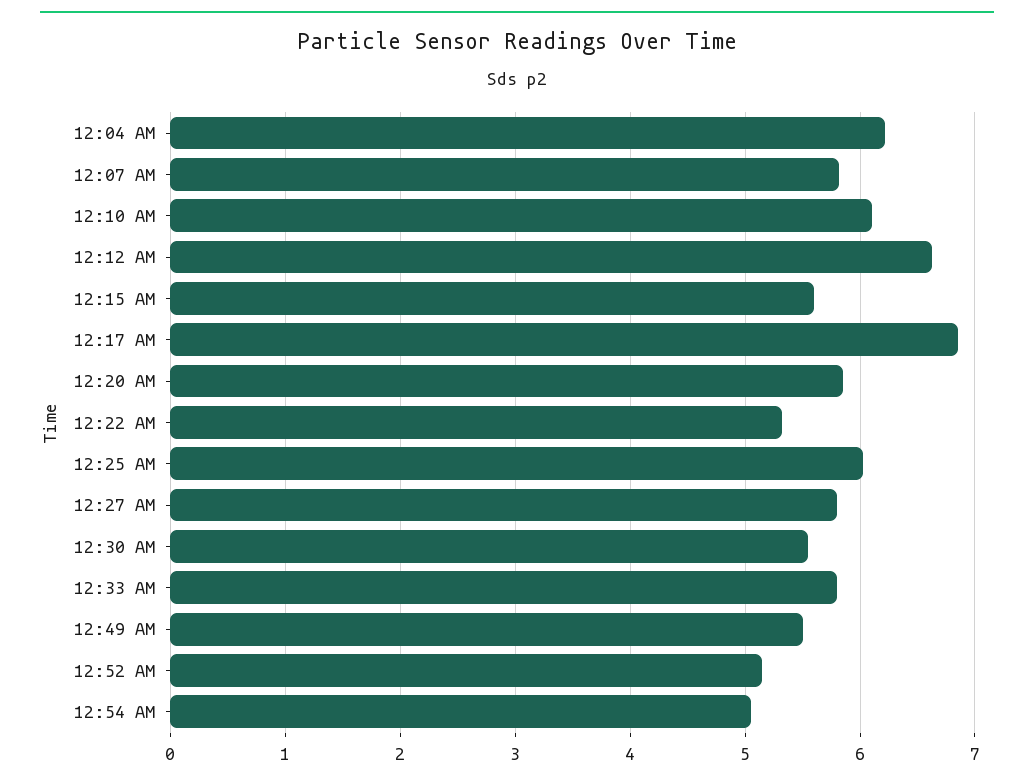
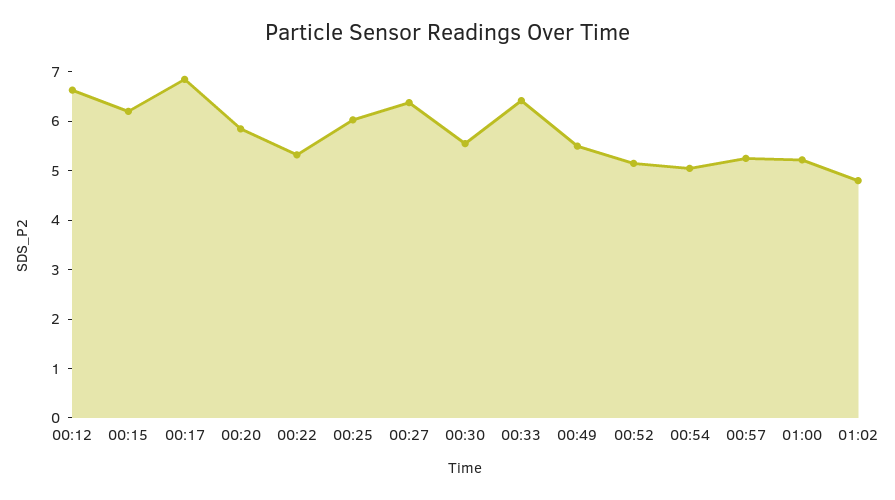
12:04 AM: 6.2 -> none
12:07 AM: 5.8 -> none
12:10 AM: 6.1 -> none
12:15 AM: 5.6 -> 6.2
12:27 AM: 5.8 -> 6.4
12:33 AM: 5.8 -> 6.4
00:57: none -> 5.2
01:00: none -> 5.2
01:02: none -> 4.8

